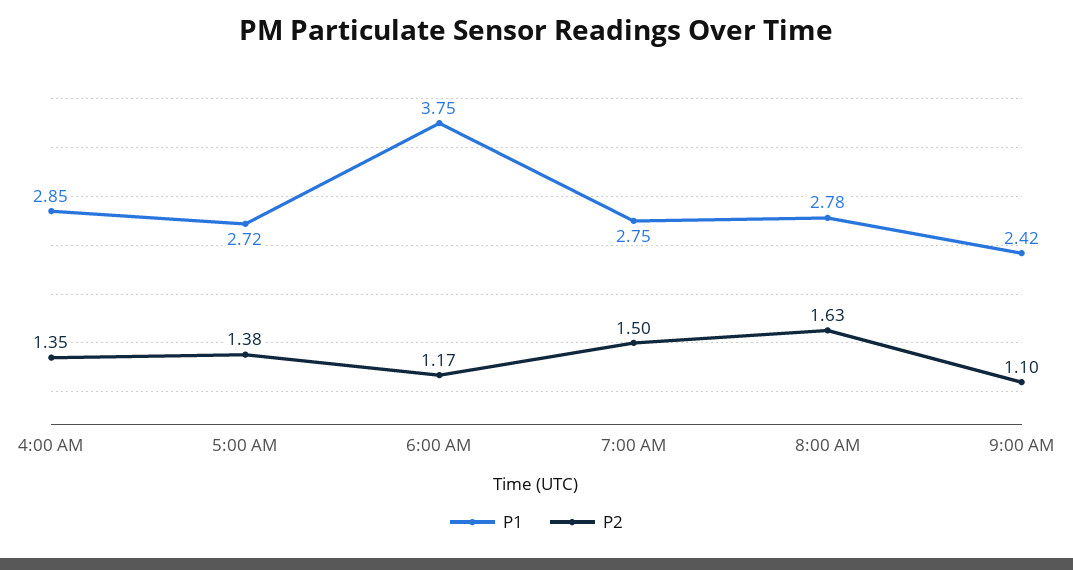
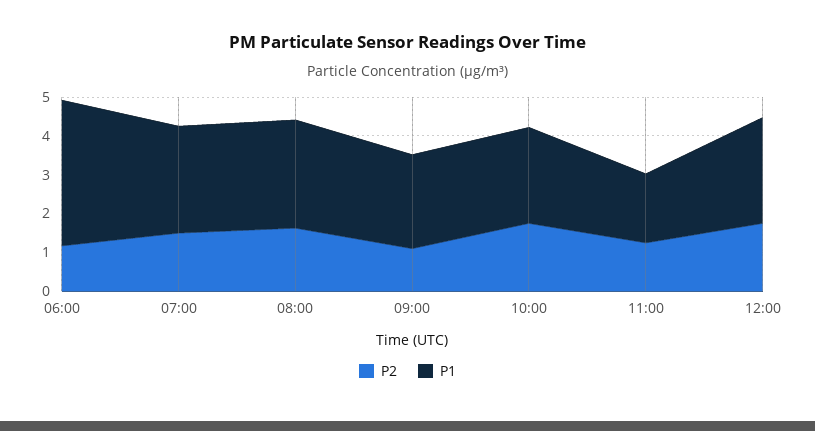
P1, 4:00 AM: 2.85 -> none
P2, 4:00 AM: 1.35 -> none
P1, 5:00 AM: 2.72 -> none
P2, 5:00 AM: 1.38 -> none
P2, 10:00: none -> 1.75
P1, 10:00: none -> 2.5
P2, 11:00: none -> 1.25
P1, 11:00: none -> 1.75
P2, 12:00: none -> 1.75
P1, 12:00: none -> 2.75

